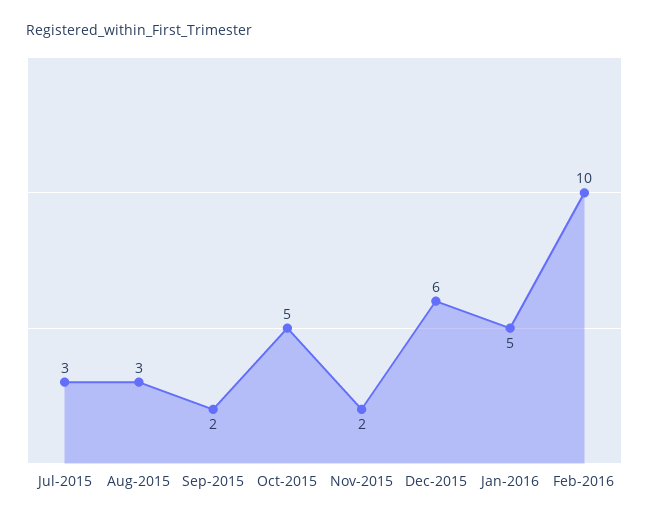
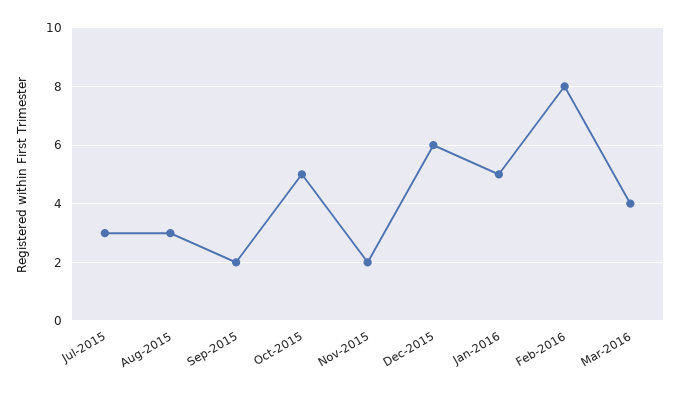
Feb-2016: 10 -> 8
Mar-2016: none -> 4

